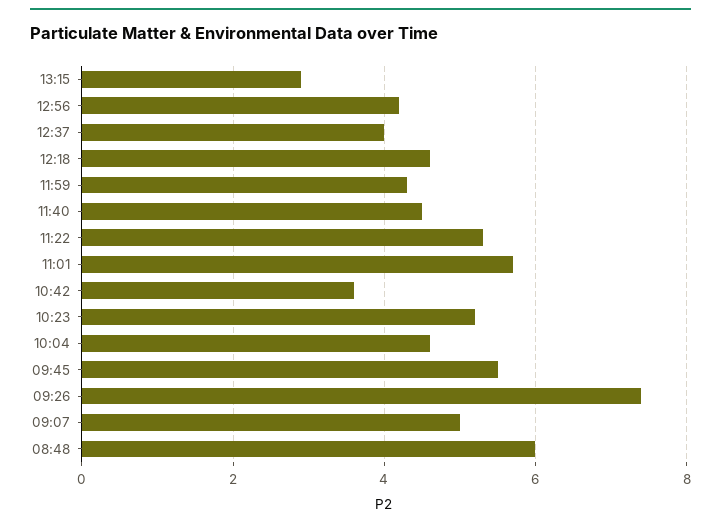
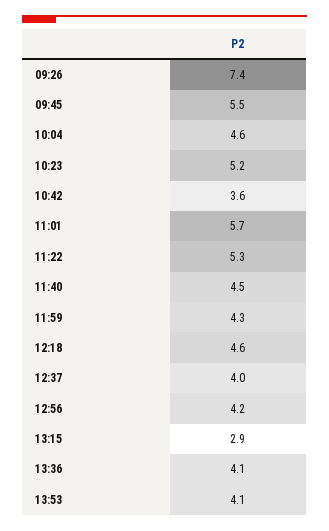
09:07: 5 -> none
08:48: 6 -> none
13:36: none -> 4.1
13:53: none -> 4.1

